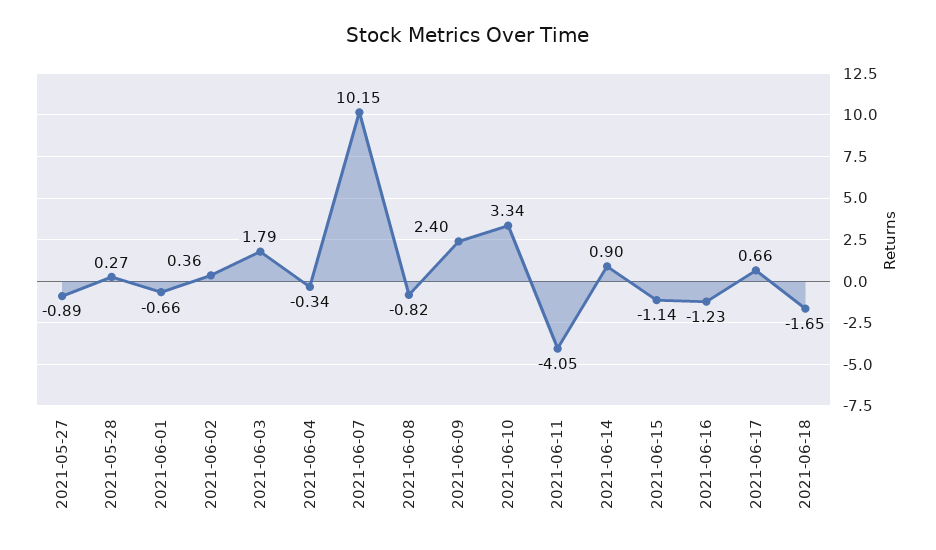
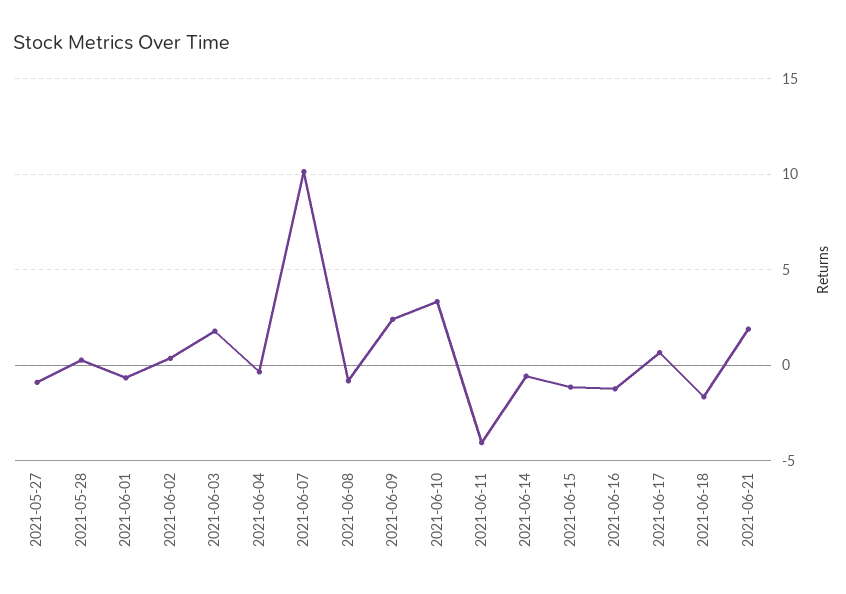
2021-06-14: 0.9 -> -0.5
2021-06-21: none -> 2

